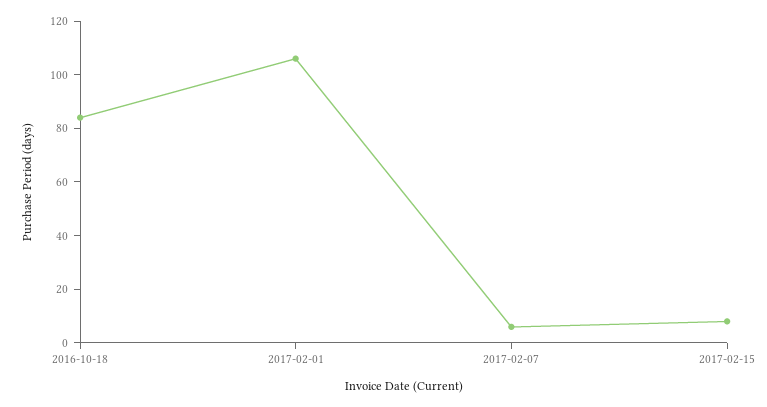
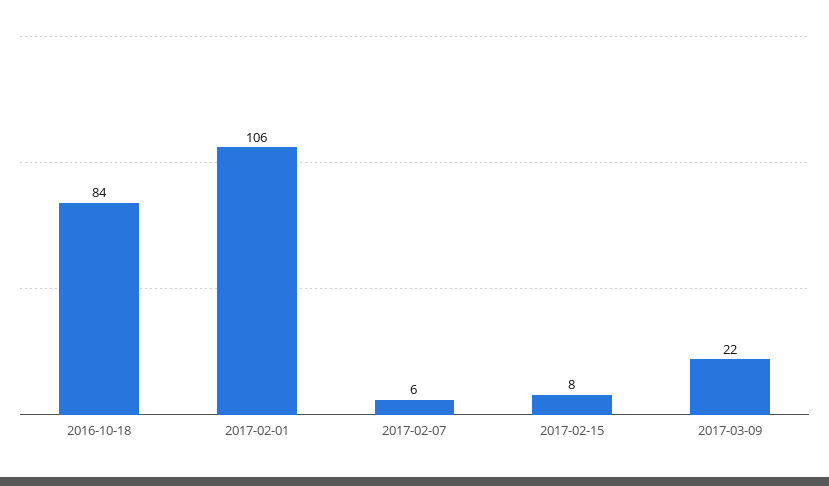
2017-03-09: none -> 22

